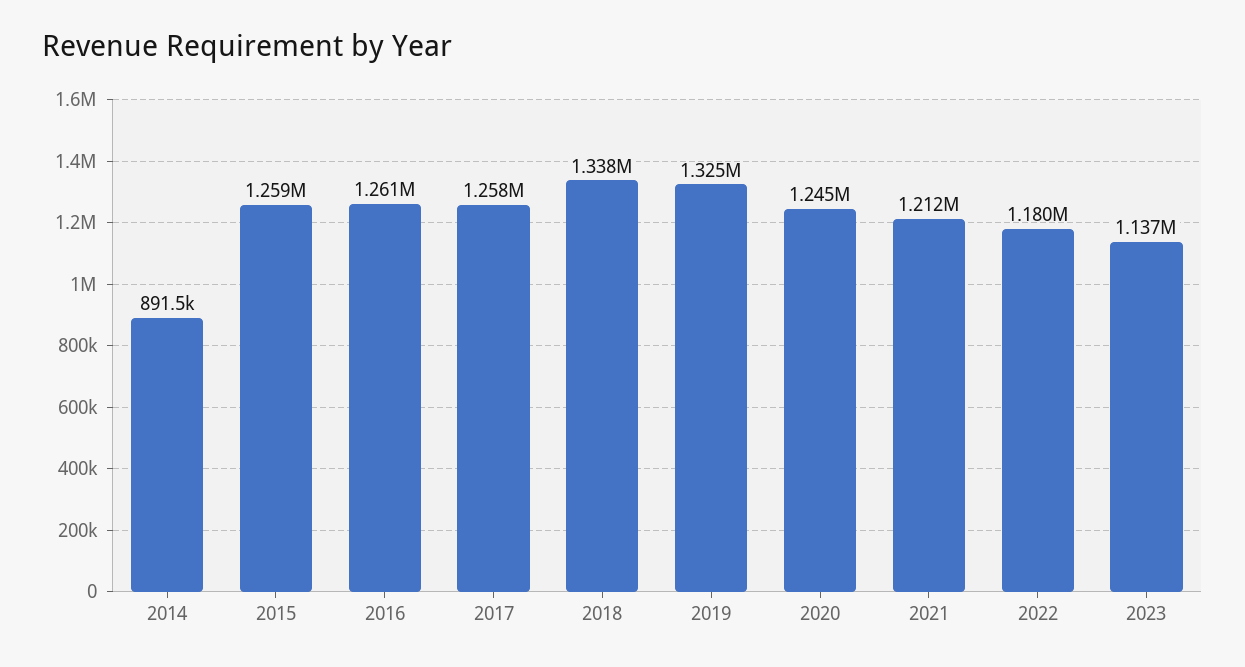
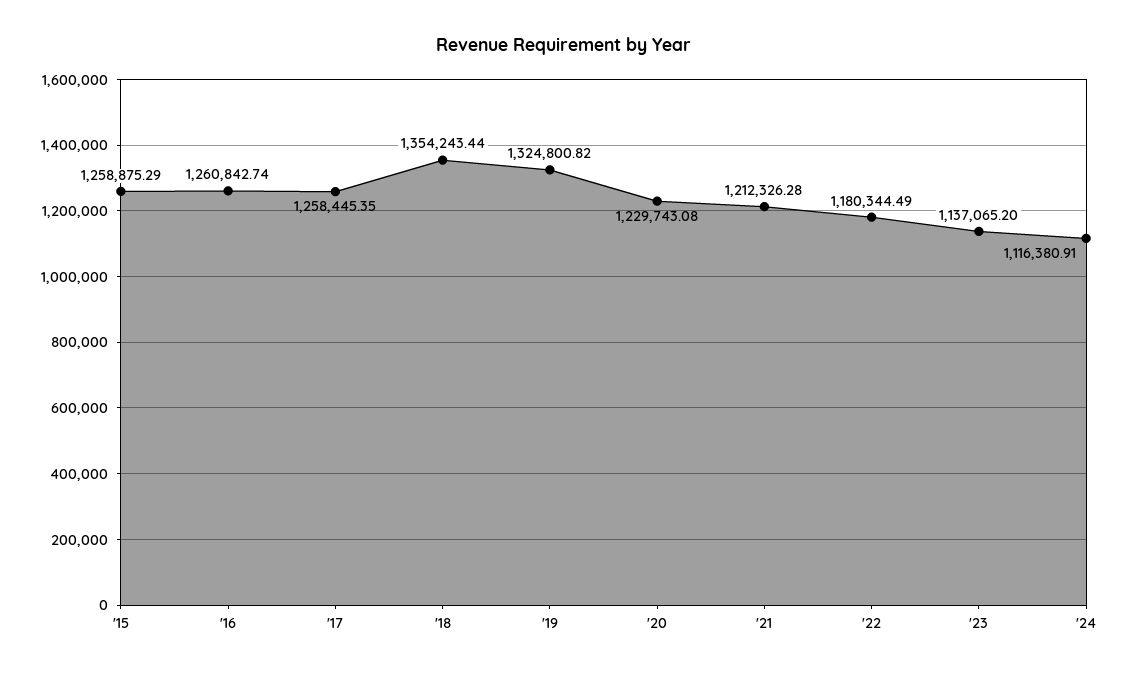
2014: 891500 -> none
2018: 1338000 -> 1354243.44
2020: 1245000 -> 1229743.08
'24: none -> 1116380.91

